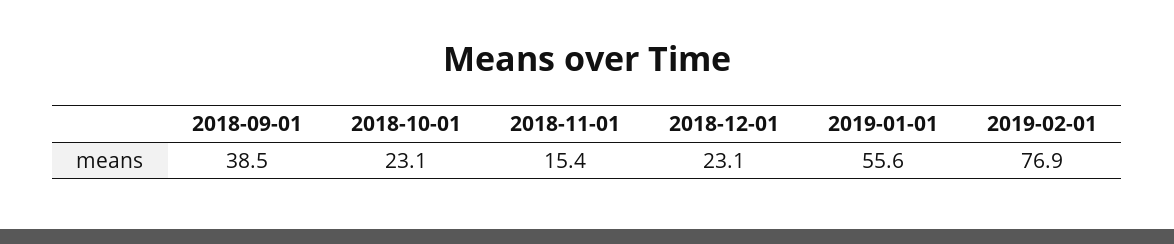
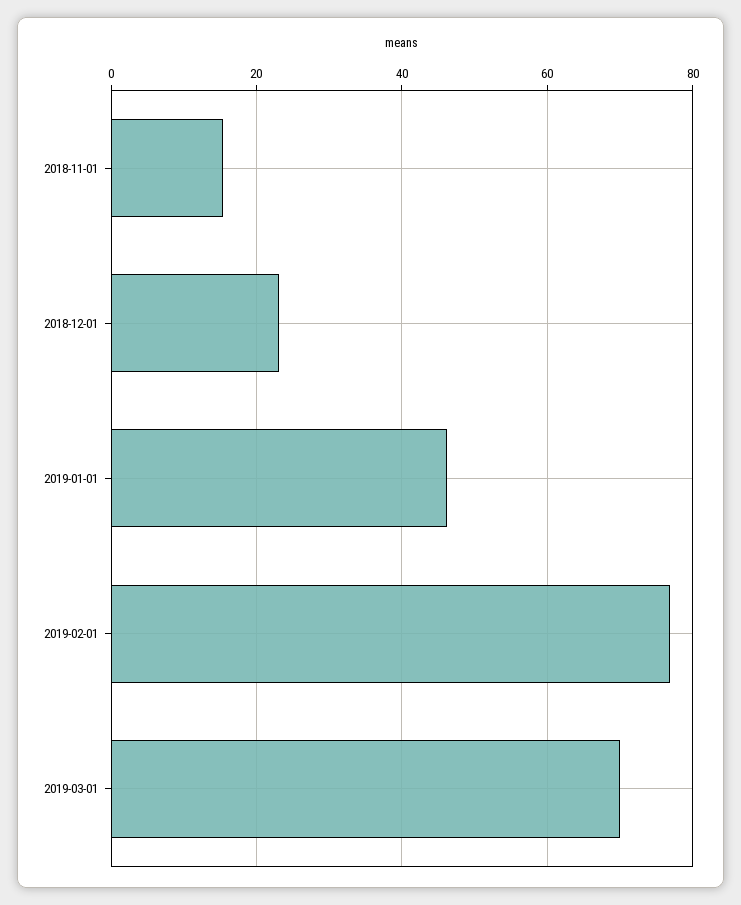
2018-09-01: 38.5 -> none
2018-10-01: 23.1 -> none
2019-01-01: 55.6 -> 46
2019-03-01: none -> 70

